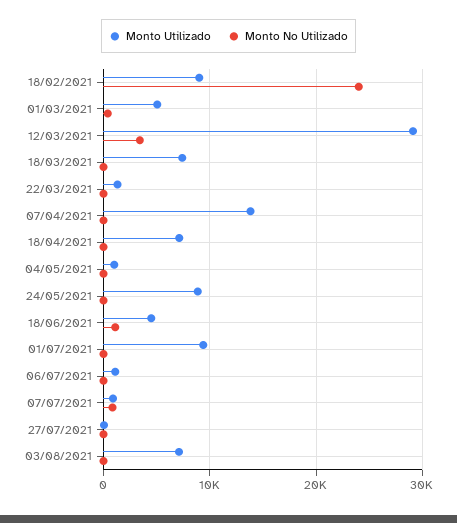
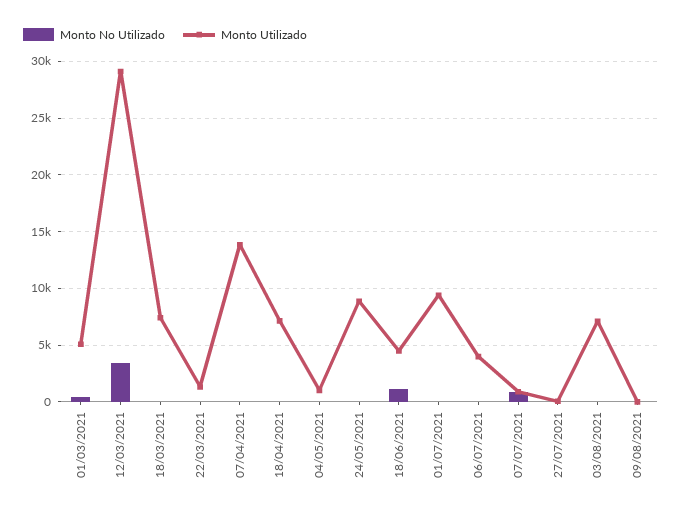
Monto Utilizado, 18/02/2021: 9000 -> none
Monto No Utilizado, 18/02/2021: 24000 -> none
Monto Utilizado, 06/07/2021: 1000 -> 4000
Monto No Utilizado, 09/08/2021: none -> 0
Monto Utilizado, 09/08/2021: none -> 0

